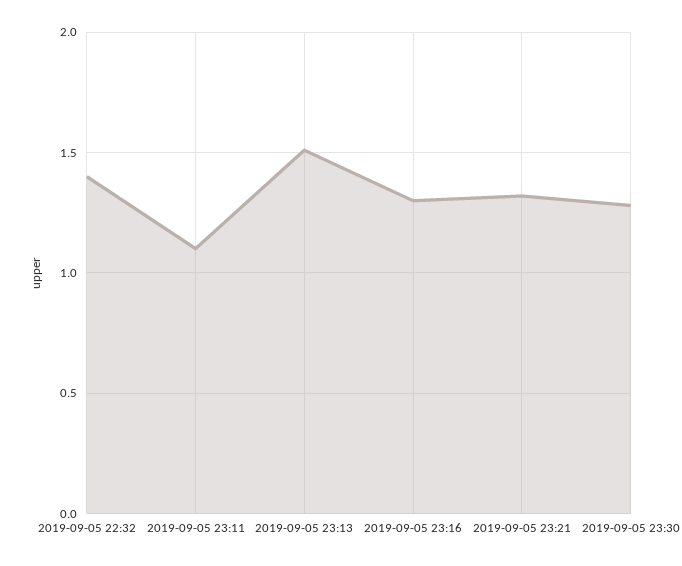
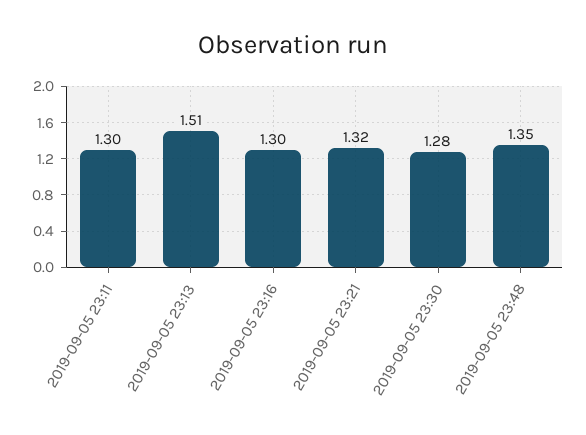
2019-09-05 22:32: 1.4 -> none
2019-09-05 23:11: 1.1 -> 1.3
2019-09-05 23:48: none -> 1.35

